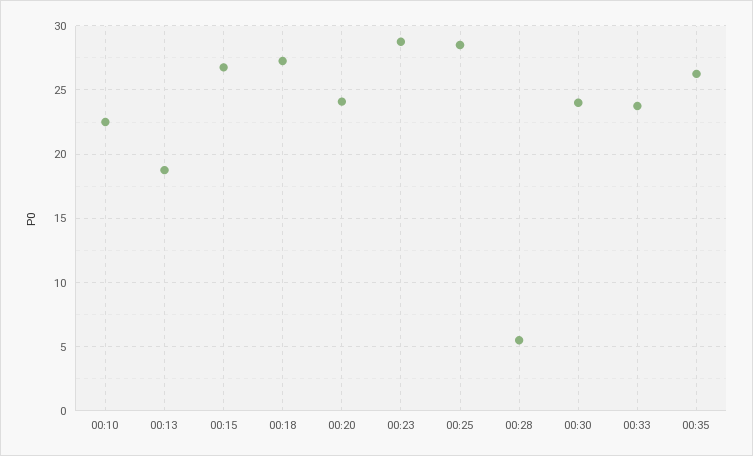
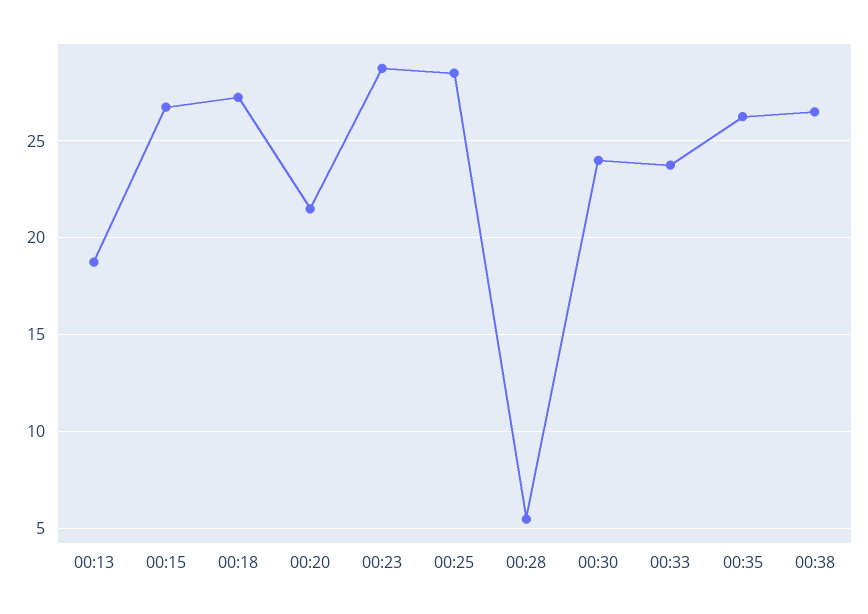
00:10: 22.5 -> none
00:20: 24 -> 21.5
00:38: none -> 26.5

